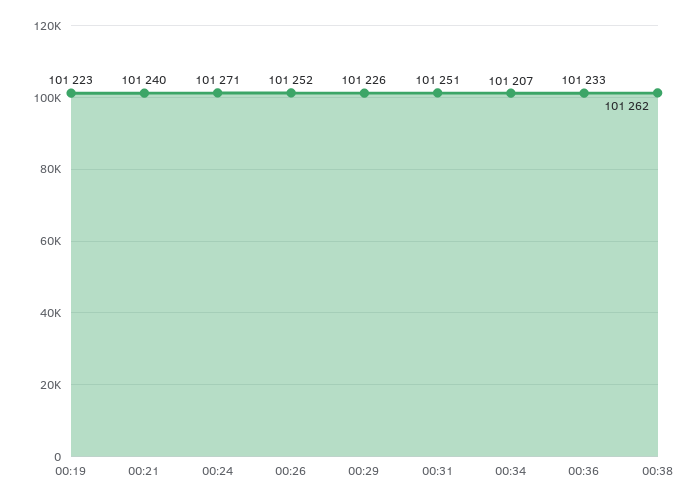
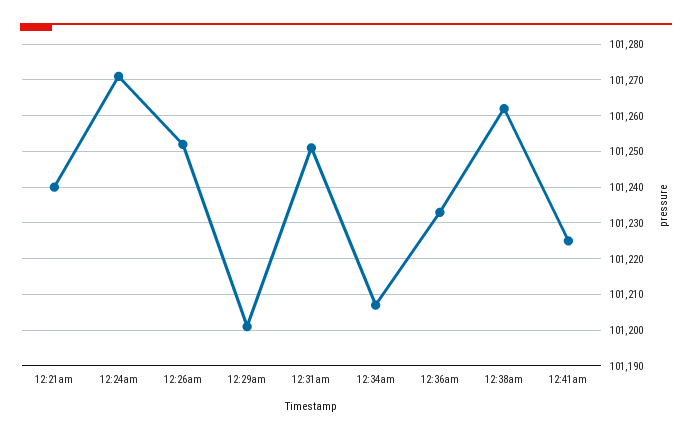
00:19: 101223 -> none
00:29: 101226 -> 101200
12:41am: none -> 101225

